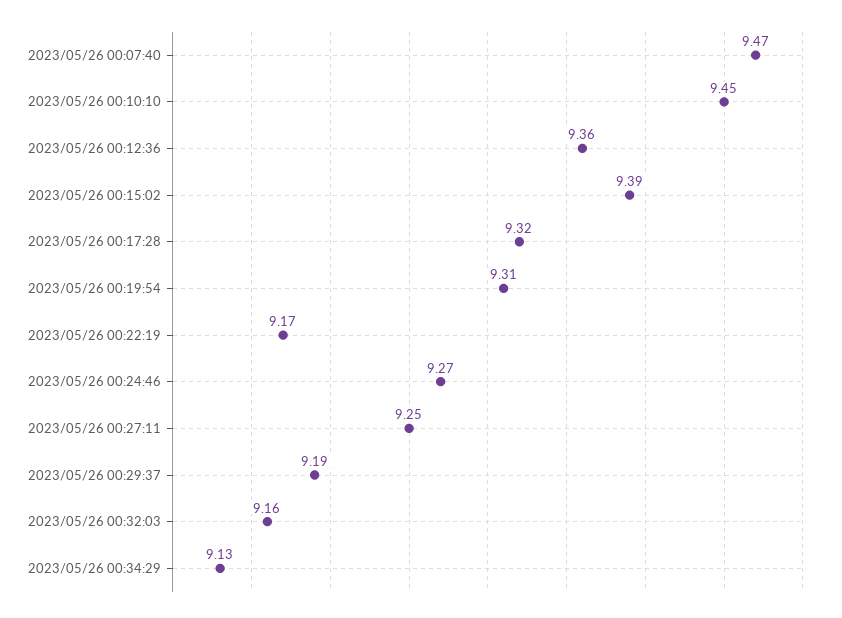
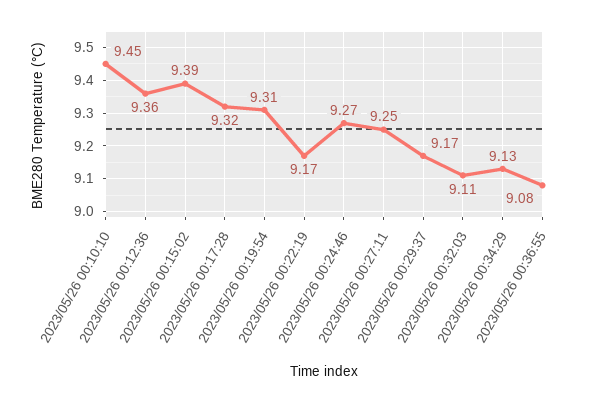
2023/05/26 00:07:40: 9.47 -> none
2023/05/26 00:29:37: 9.19 -> 9.17
2023/05/26 00:32:03: 9.16 -> 9.11
2023/05/26 00:36:55: none -> 9.08

